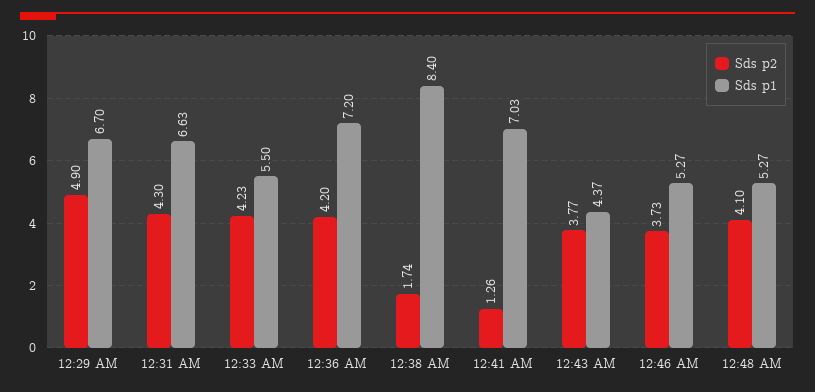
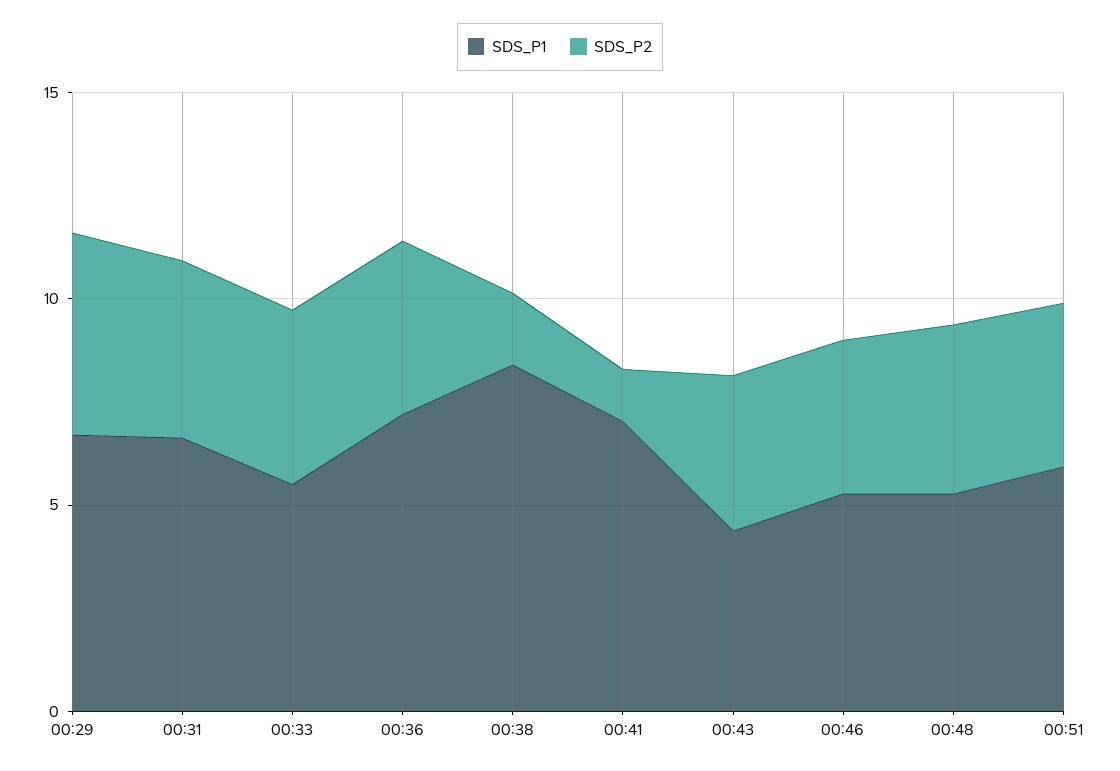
Sds p1, 00:51: none -> 6
Sds p2, 00:51: none -> 4

